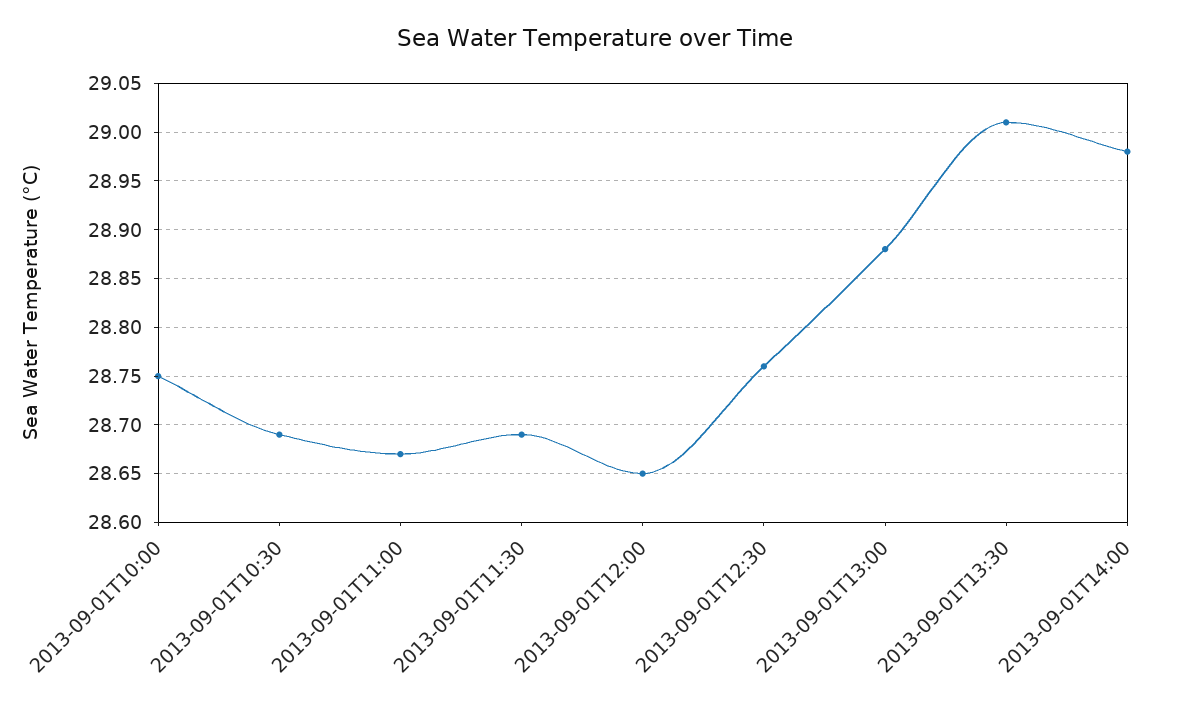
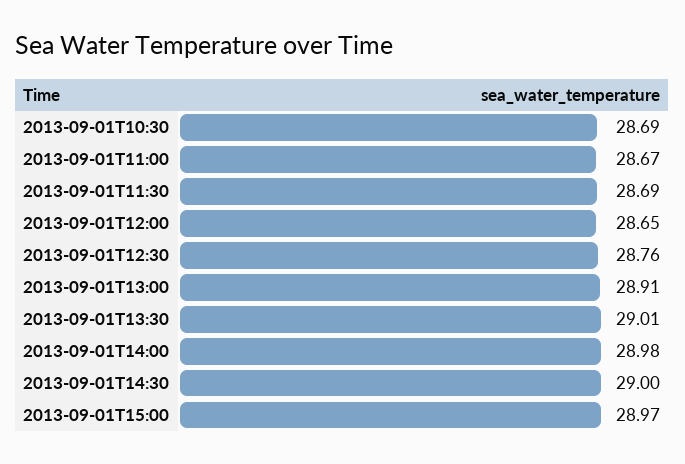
2013-09-01T10:00: 28.75 -> none
2013-09-01T13:00: 28.88 -> 28.91
2013-09-01T14:30: none -> 29
2013-09-01T15:00: none -> 28.97

